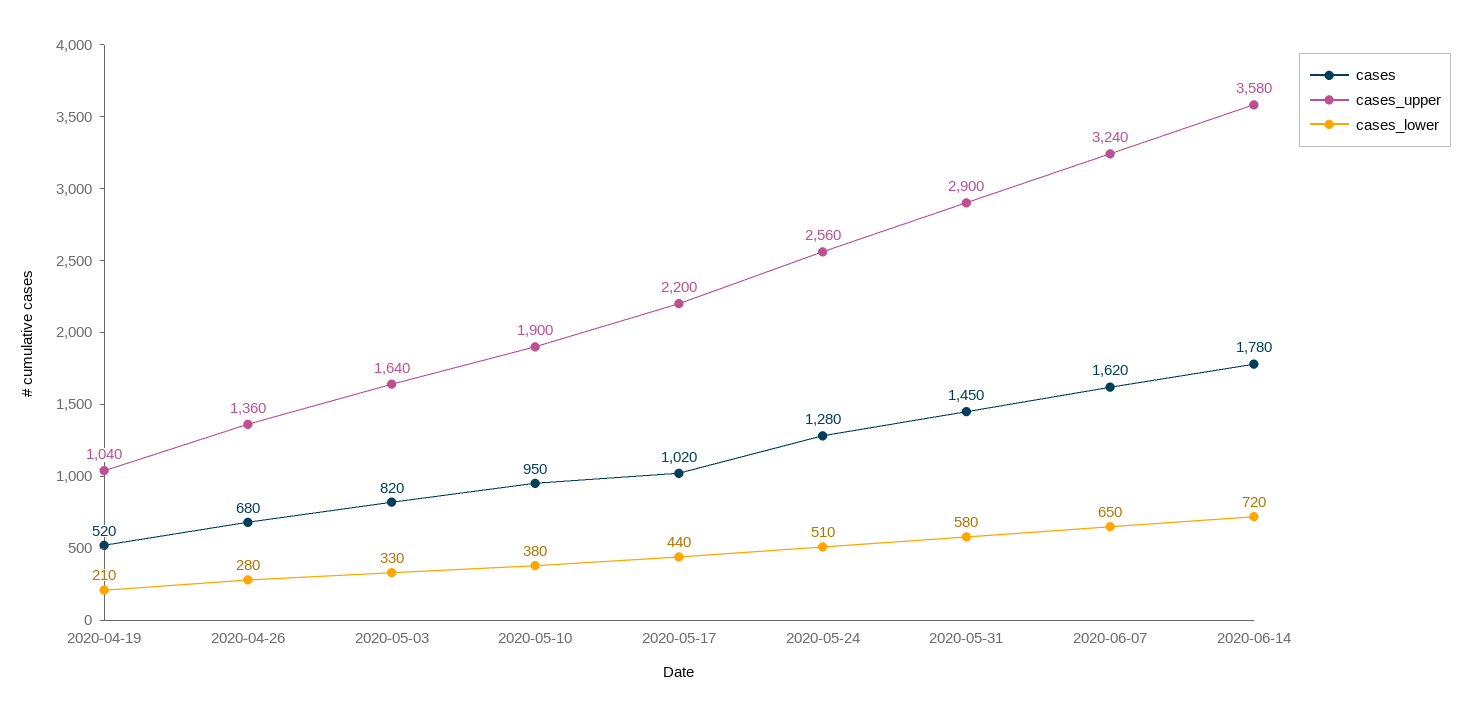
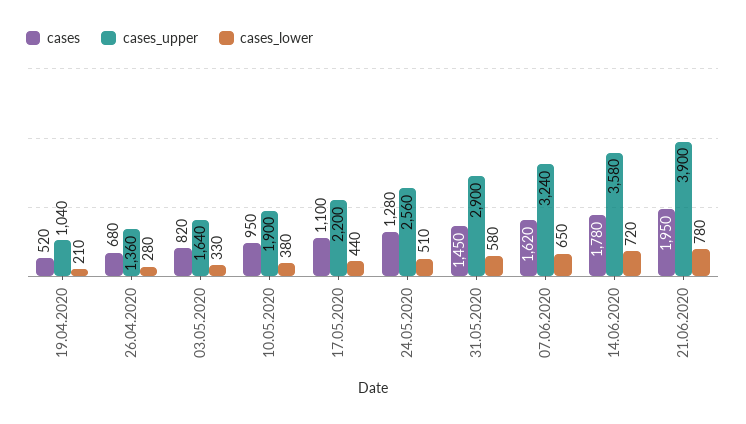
cases, 2020-05-17: 1020 -> 1100
cases, 21.06.2020: none -> 1950
cases_upper, 21.06.2020: none -> 3900
cases_lower, 21.06.2020: none -> 780

